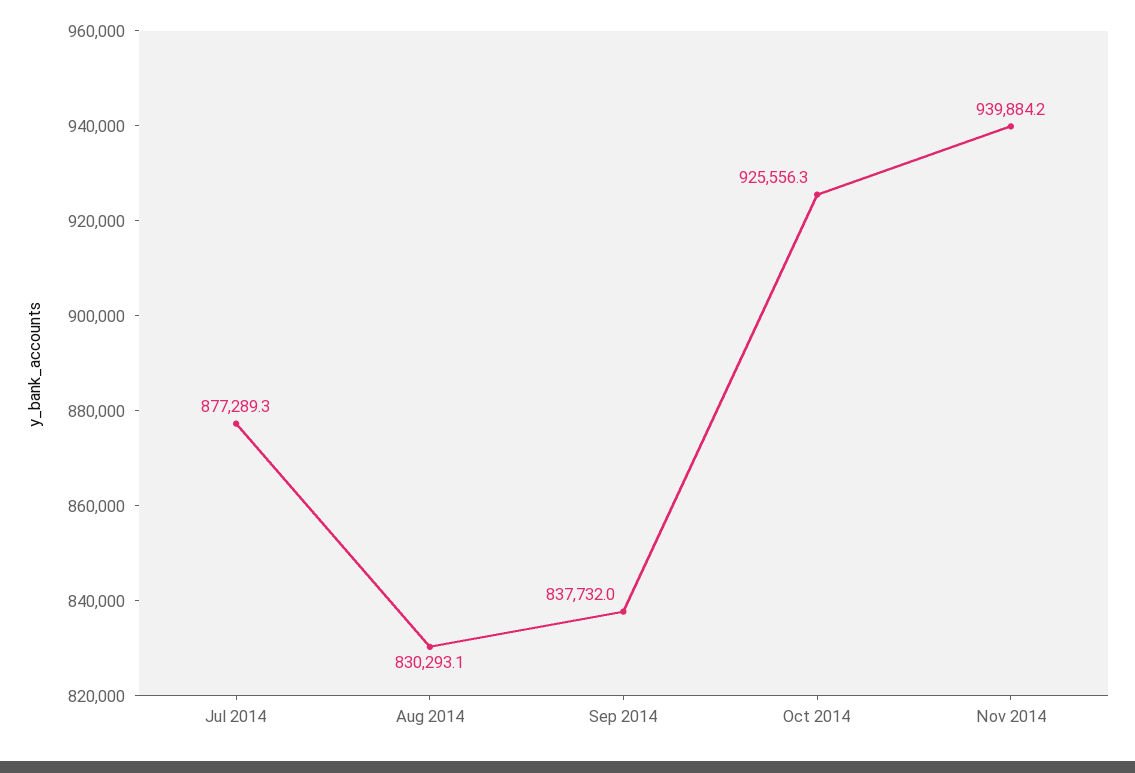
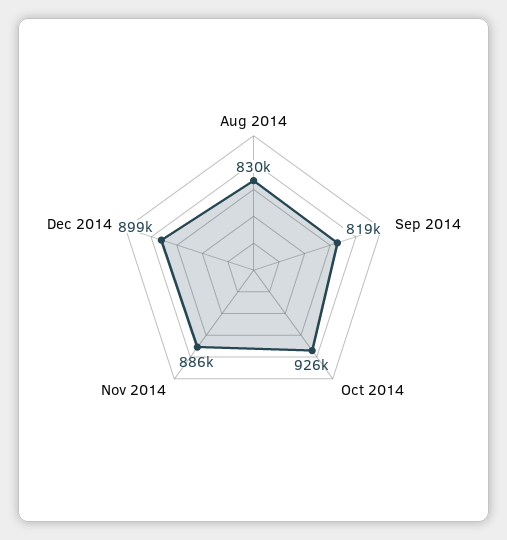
Jul 2014: 877289.3 -> none
Sep 2014: 837732 -> 819000
Nov 2014: 939884.2 -> 886000
Dec 2014: none -> 899000

